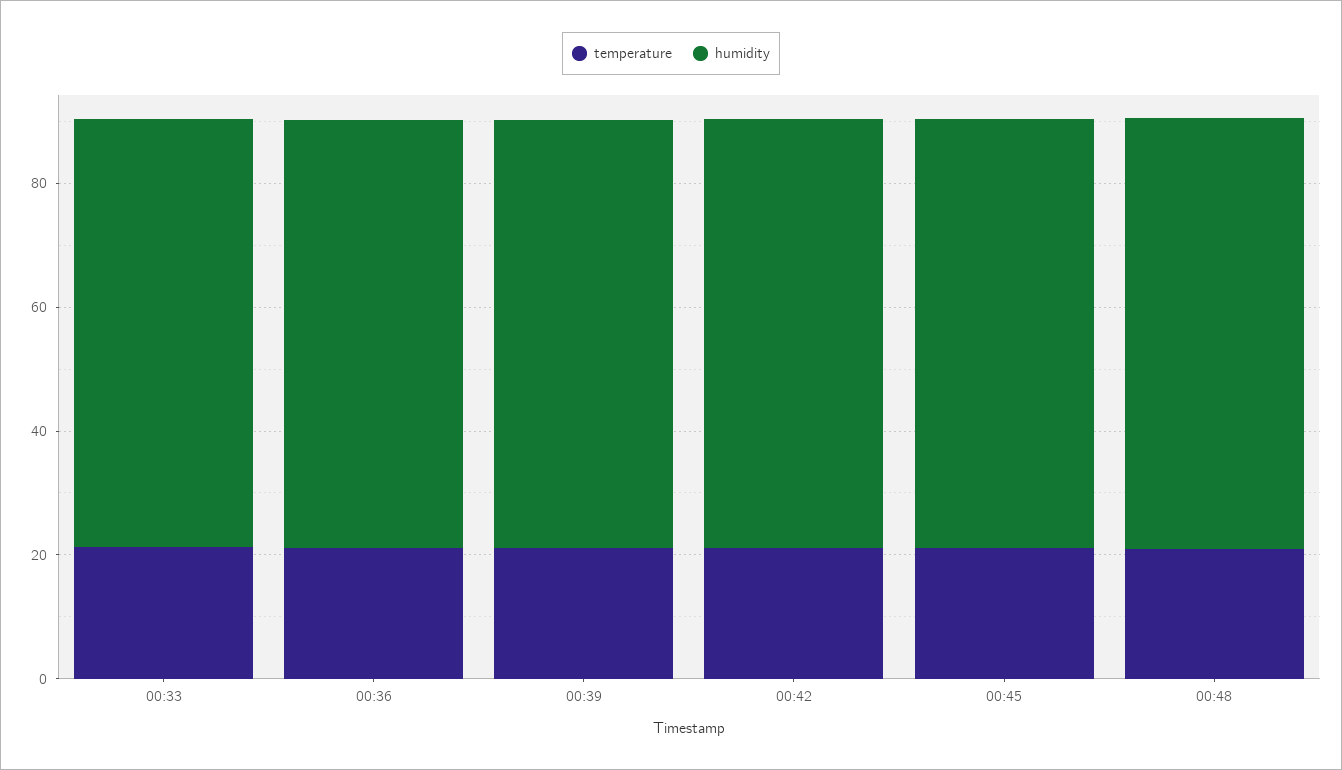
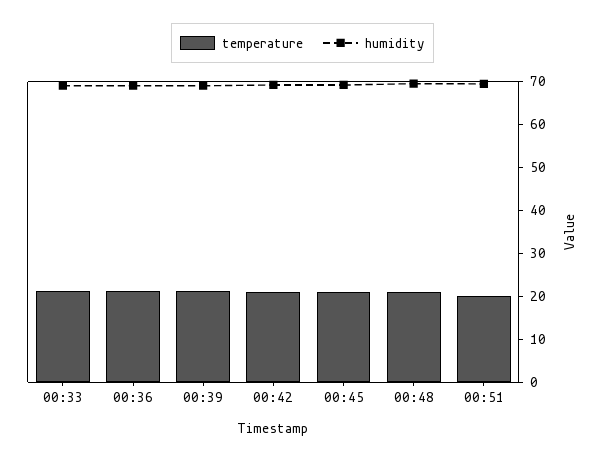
temperature, 00:51: none -> 20
humidity, 00:51: none -> 70

